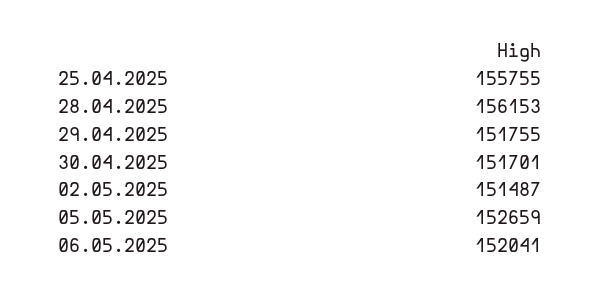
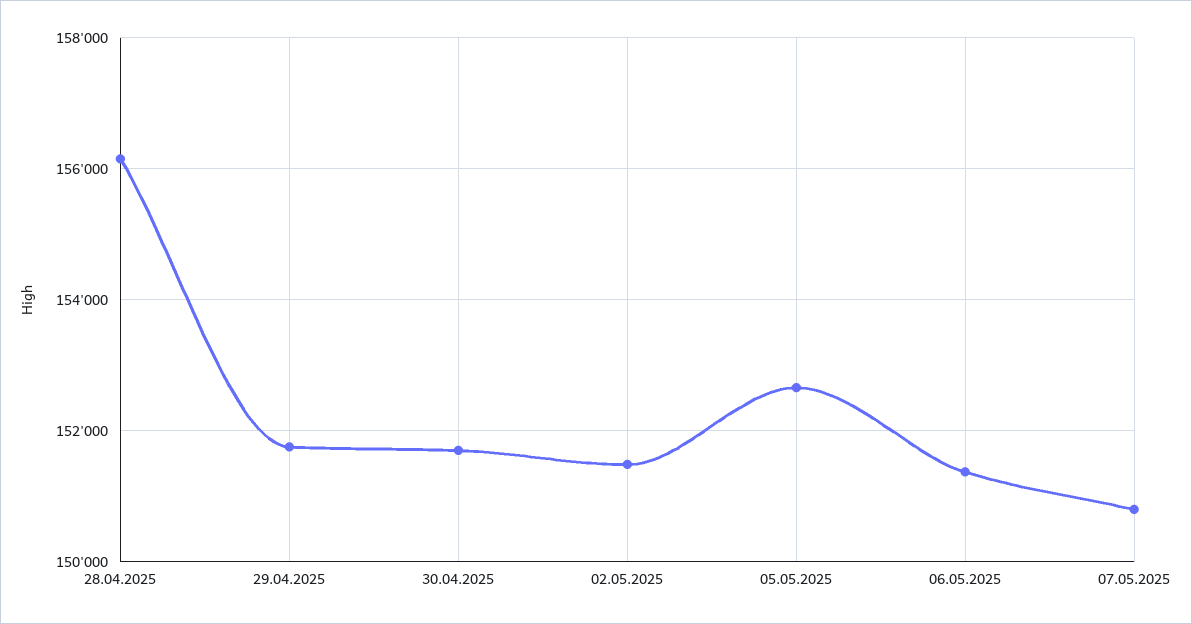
25.04.2025: 155755 -> none
06.05.2025: 152041 -> 151400
07.05.2025: none -> 150800

